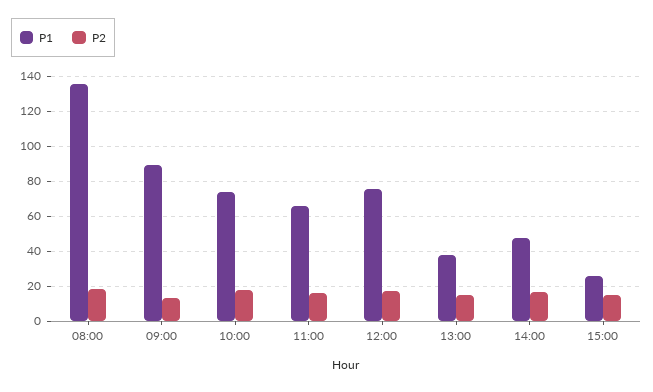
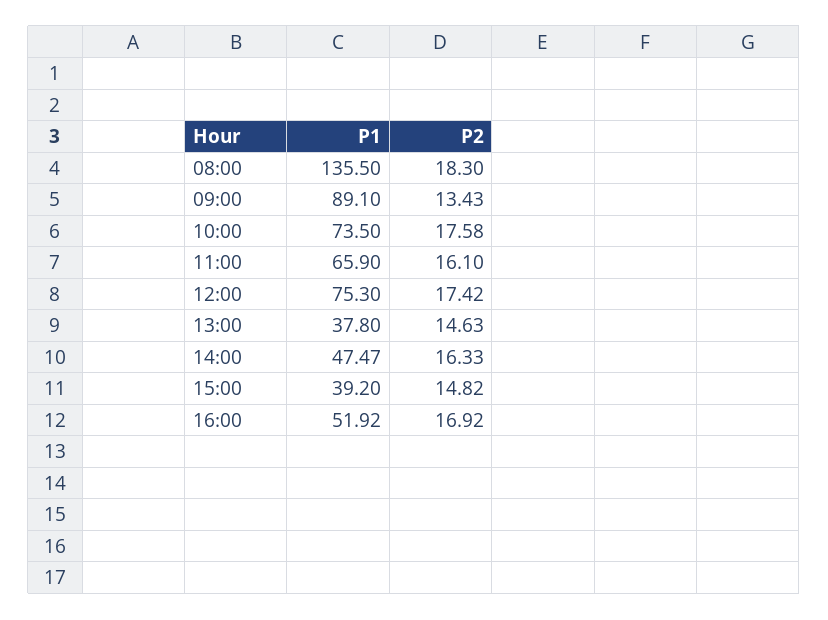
P1, 15:00: 25 -> 39.2
P1, 16:00: none -> 51.92
P2, 16:00: none -> 16.92

